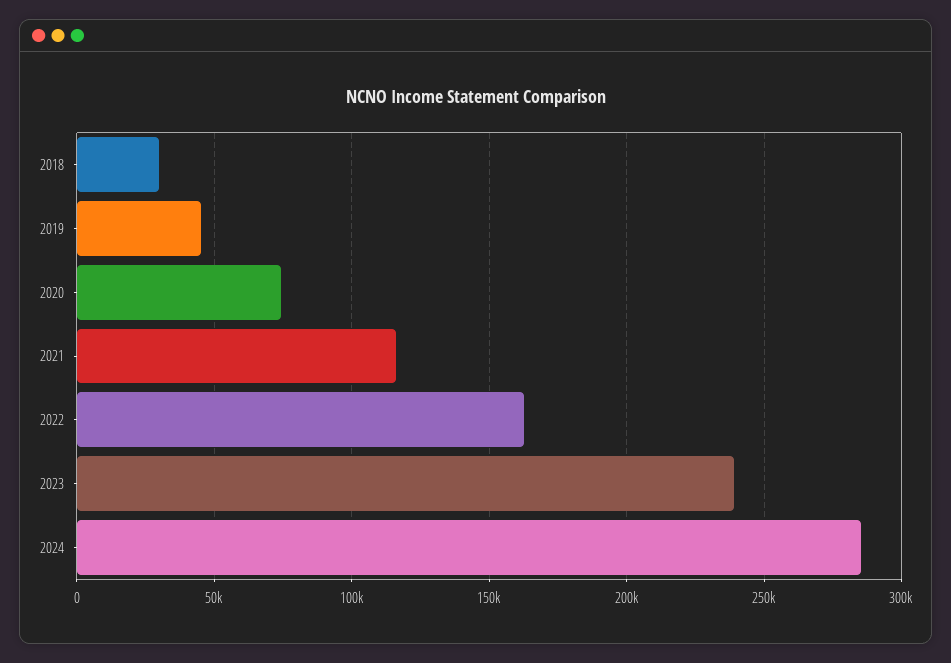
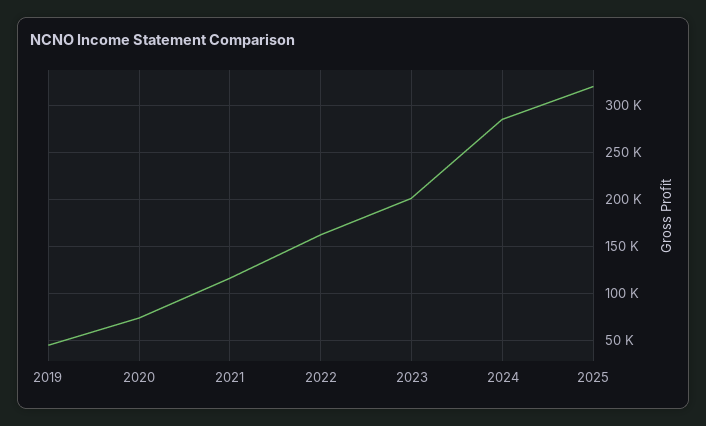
2018: 30000 -> none
2023: 240000 -> 200000
2025: none -> 320000

